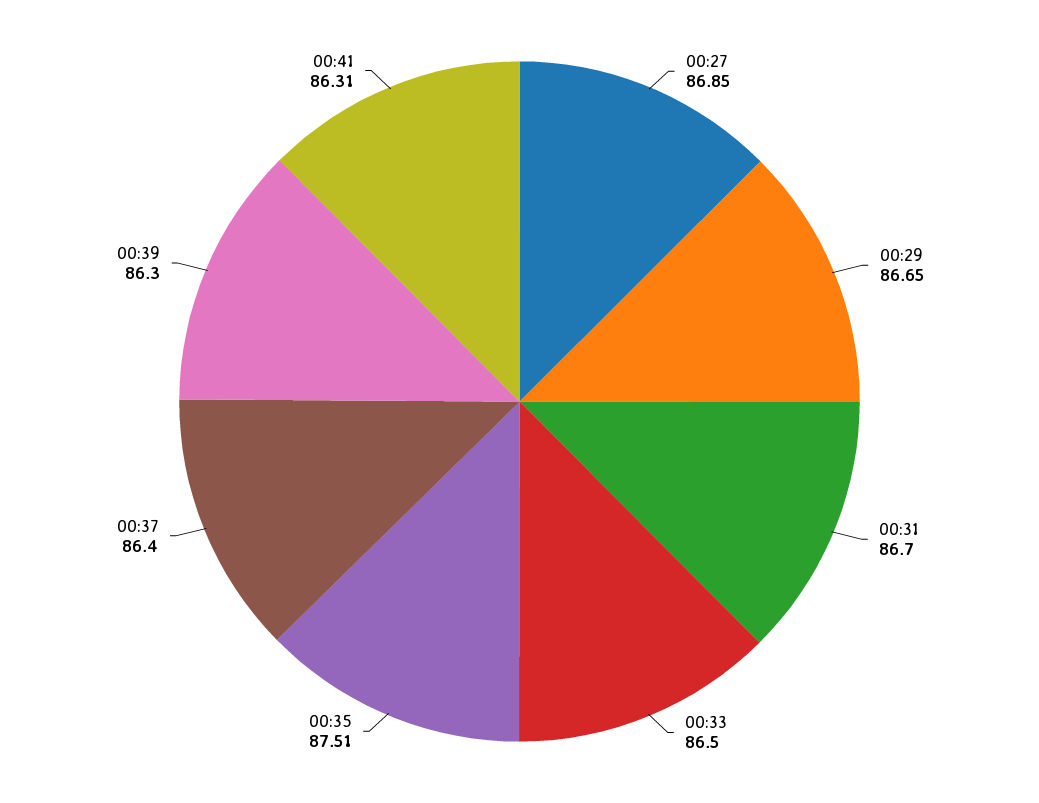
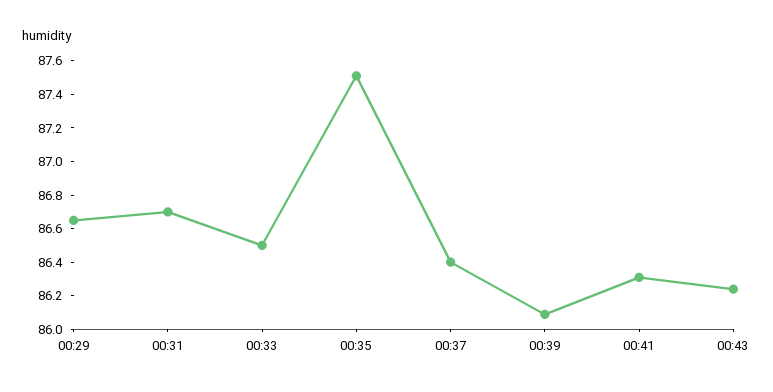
00:27: 86.85 -> none
00:39: 86.3 -> 86.1
00:43: none -> 86.25

